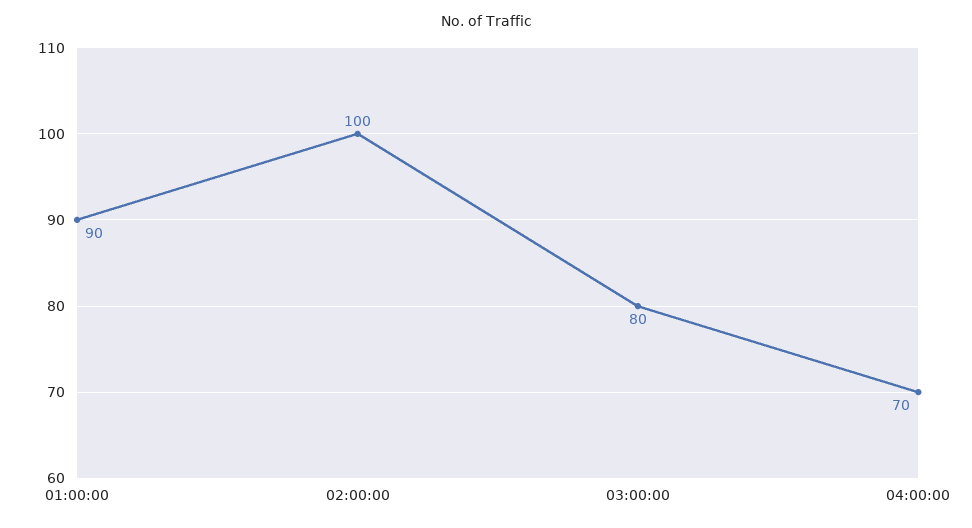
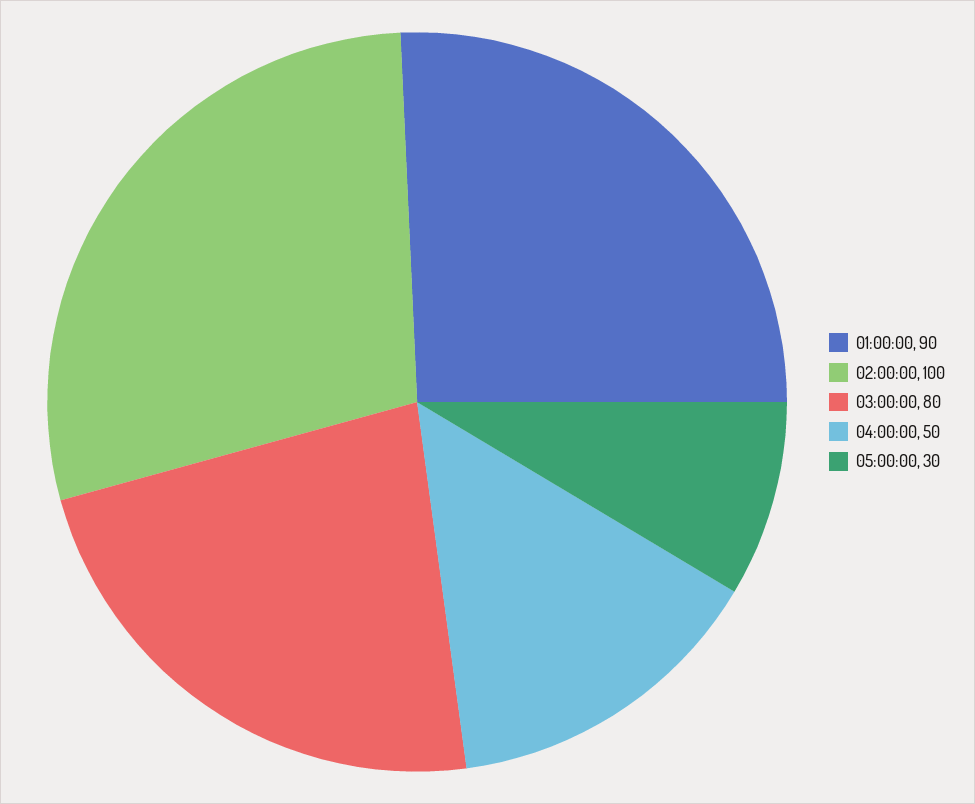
04:00:00: 70 -> 50
05:00:00: none -> 30

